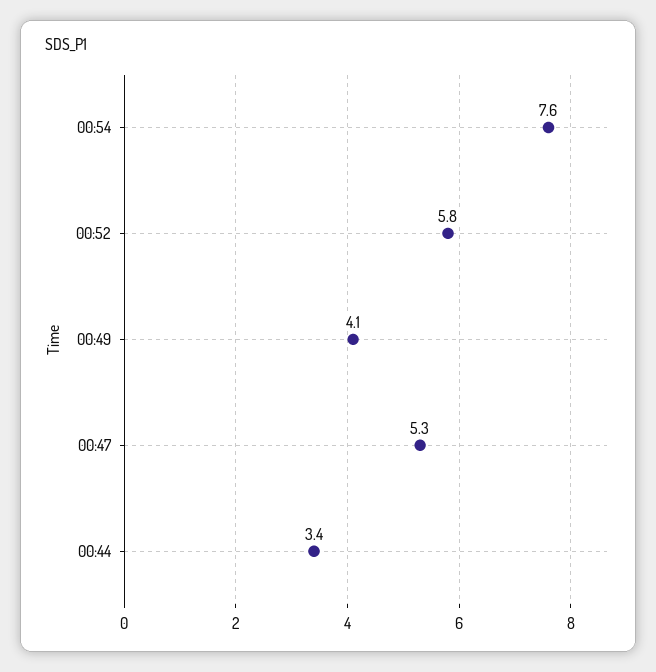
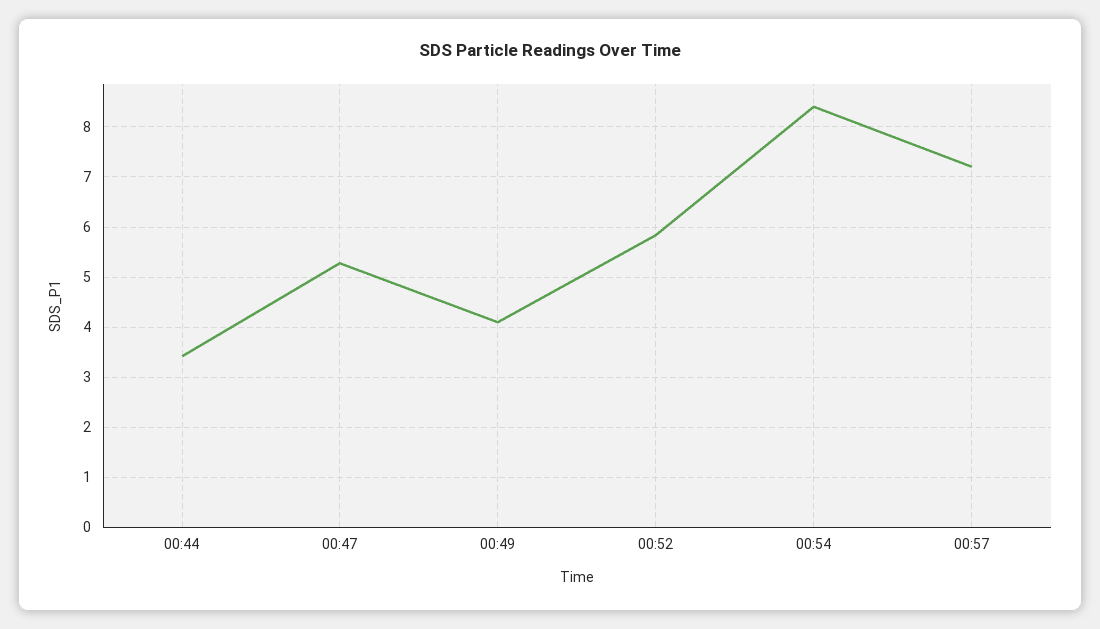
00:54: 7.6 -> 8.4
00:57: none -> 7.2

